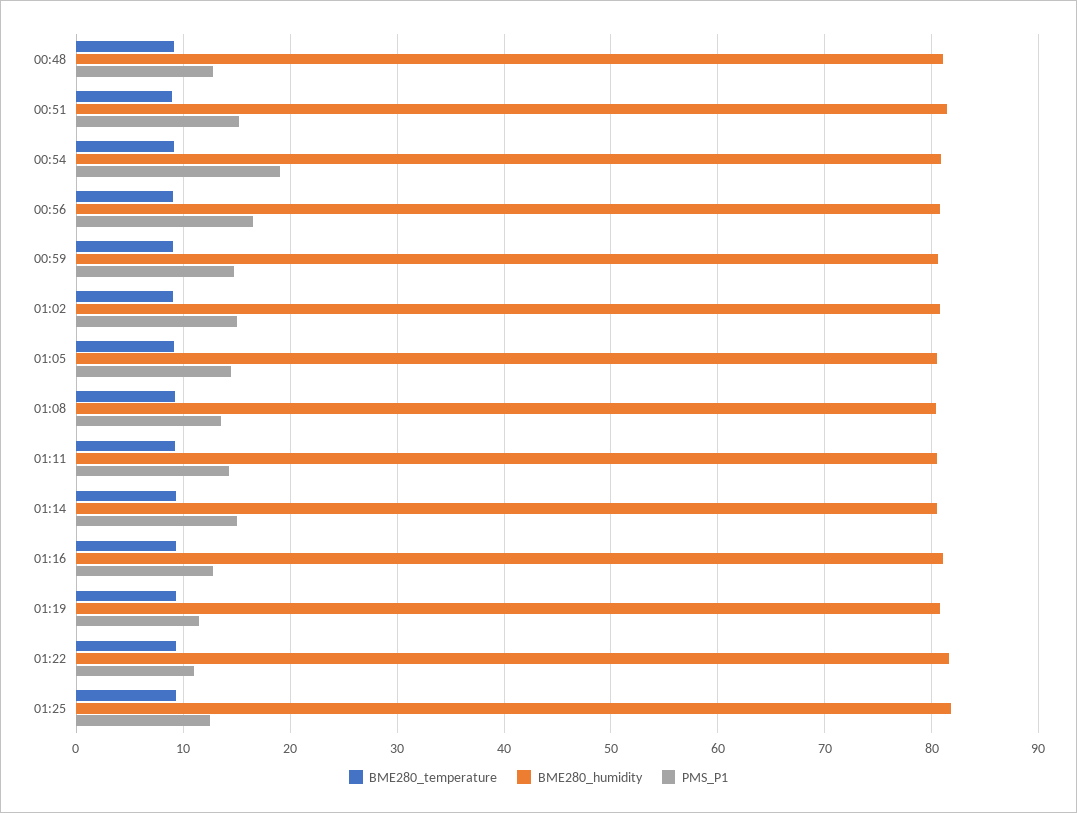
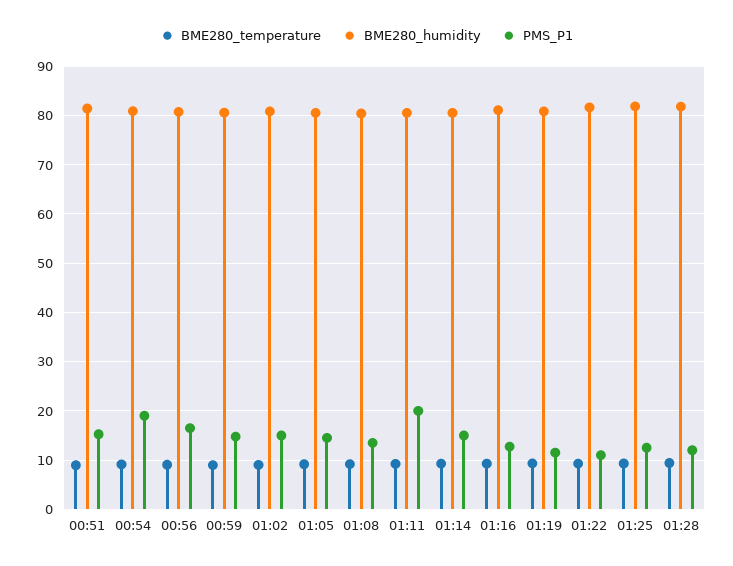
BME280_temperature, 00:48: 9 -> none
BME280_humidity, 00:48: 81 -> none
PMS_P1, 00:48: 13 -> none
PMS_P1, 01:11: 14 -> 20
BME280_temperature, 01:28: none -> 10
BME280_humidity, 01:28: none -> 82
PMS_P1, 01:28: none -> 12

